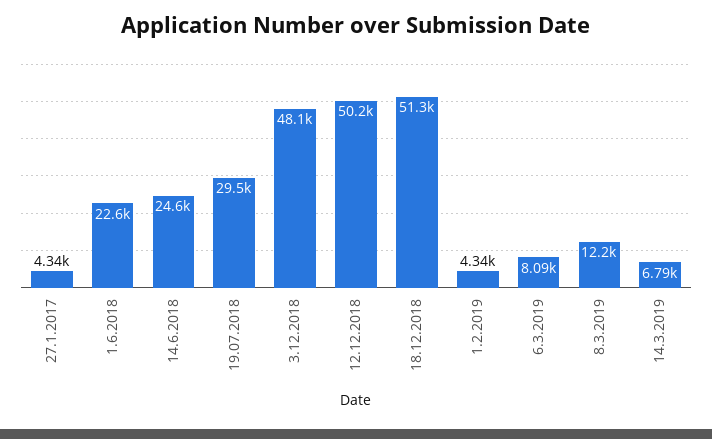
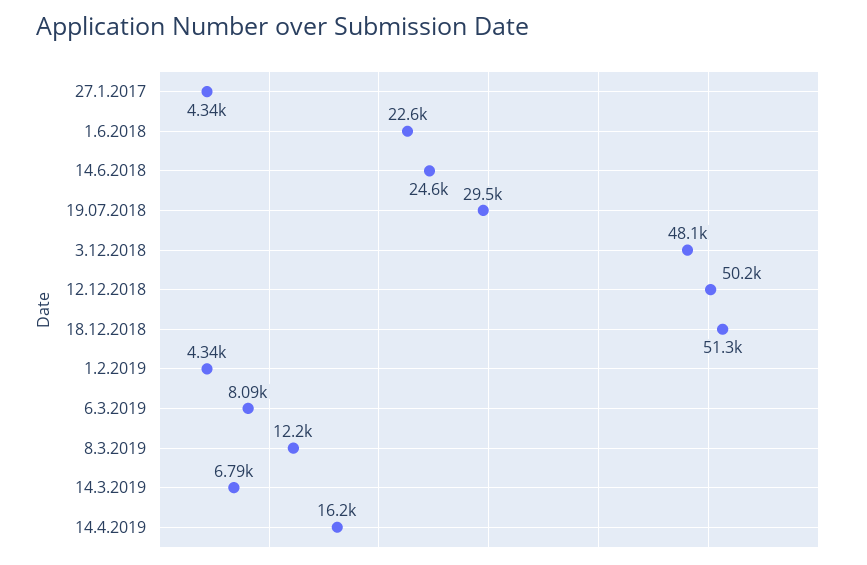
14.4.2019: none -> 16200

